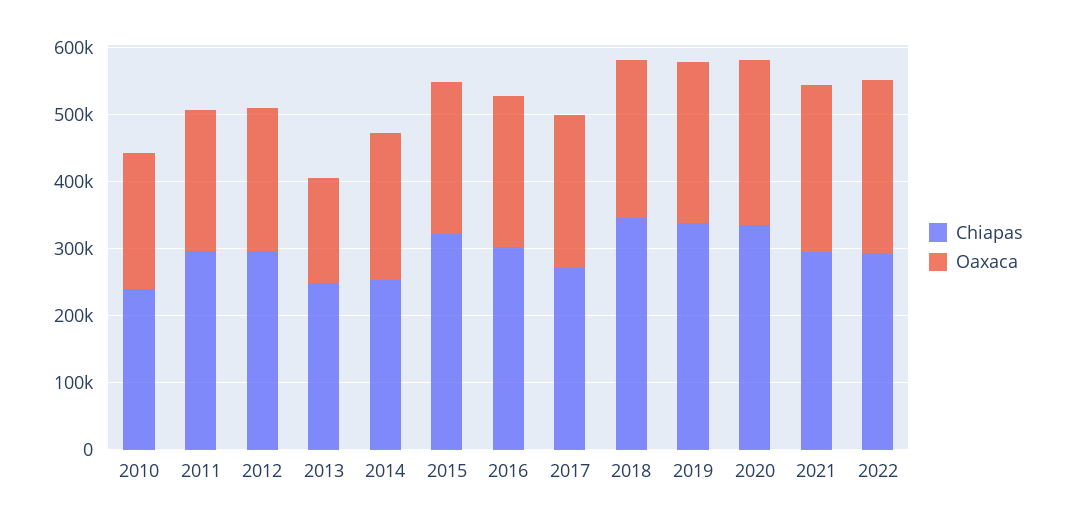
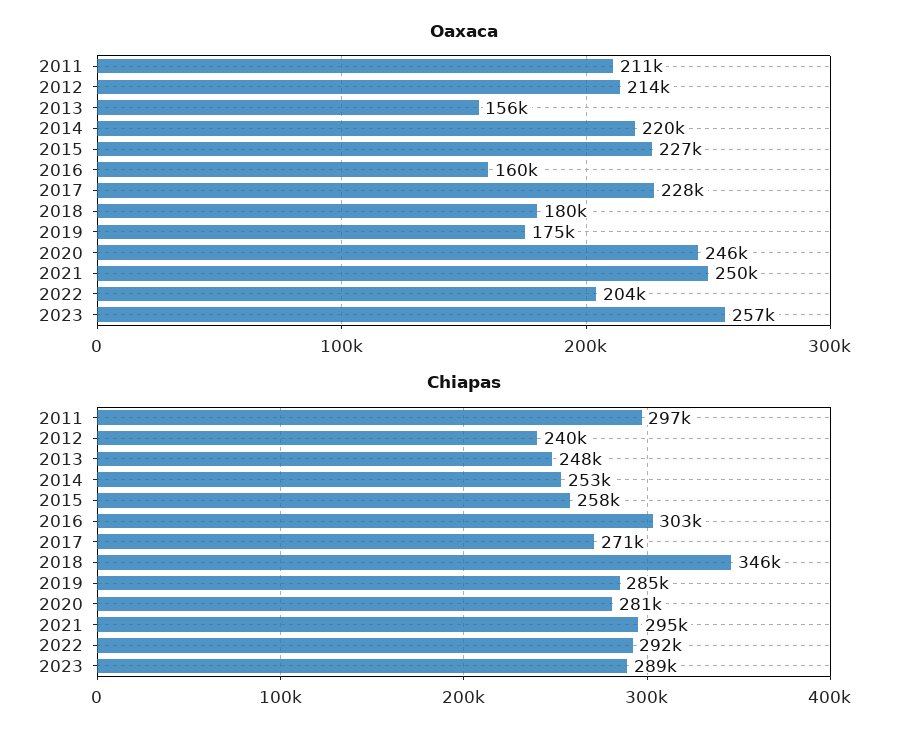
Chiapas, 2010: 240000 -> none
Oaxaca, 2010: 200000 -> none
Chiapas, 2012: 300000 -> 240000
Chiapas, 2015: 320000 -> 258000
Oaxaca, 2016: 220000 -> 160000
Oaxaca, 2018: 240000 -> 180000
Chiapas, 2019: 340000 -> 285000
Oaxaca, 2019: 240000 -> 175000
Chiapas, 2020: 340000 -> 281000
Oaxaca, 2022: 260000 -> 204000
Oaxaca, 2023: none -> 257000
Chiapas, 2023: none -> 289000

